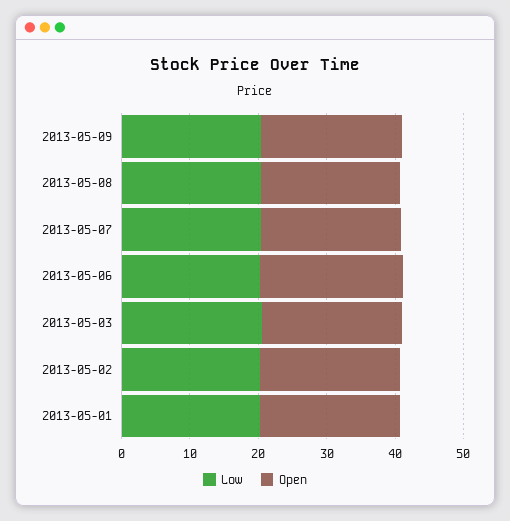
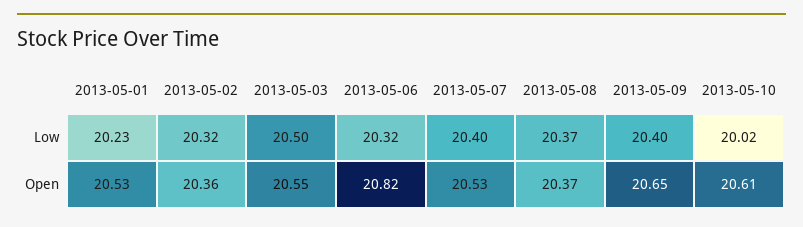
Low, 2013-05-10: none -> 20.02
Open, 2013-05-10: none -> 20.61

